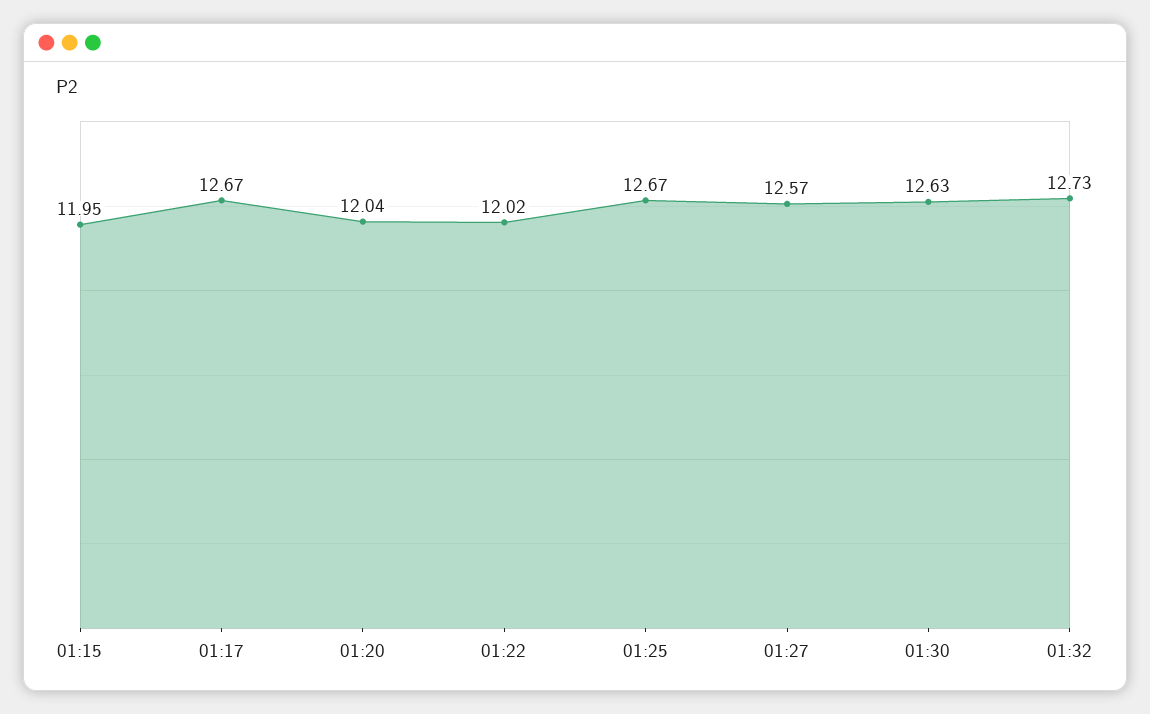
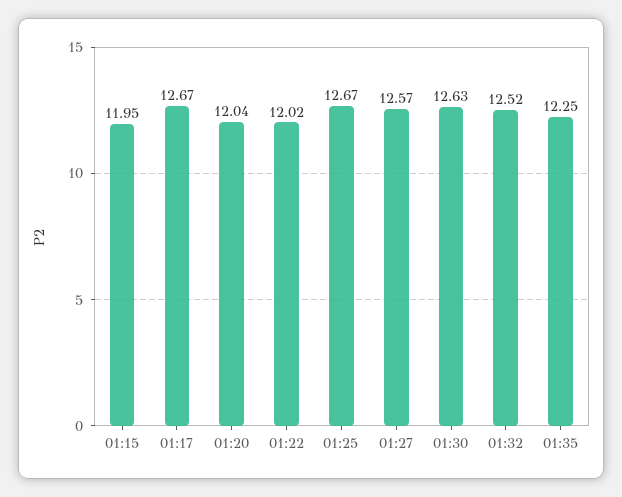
01:32: 12.73 -> 12.52
01:35: none -> 12.25

